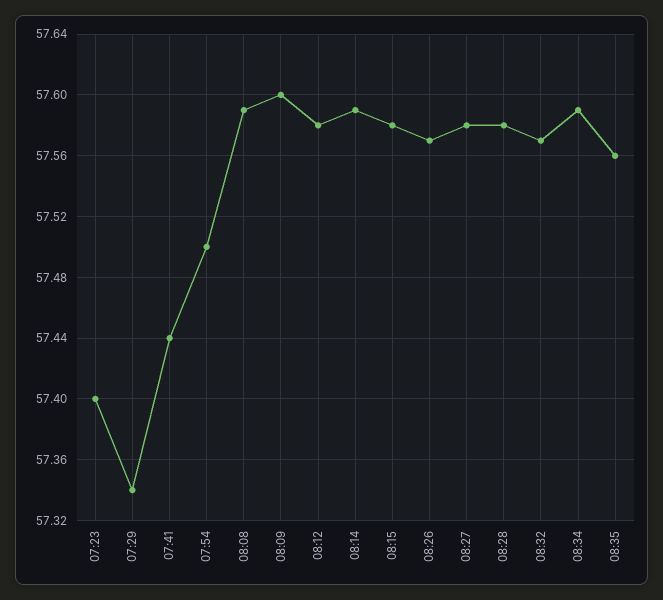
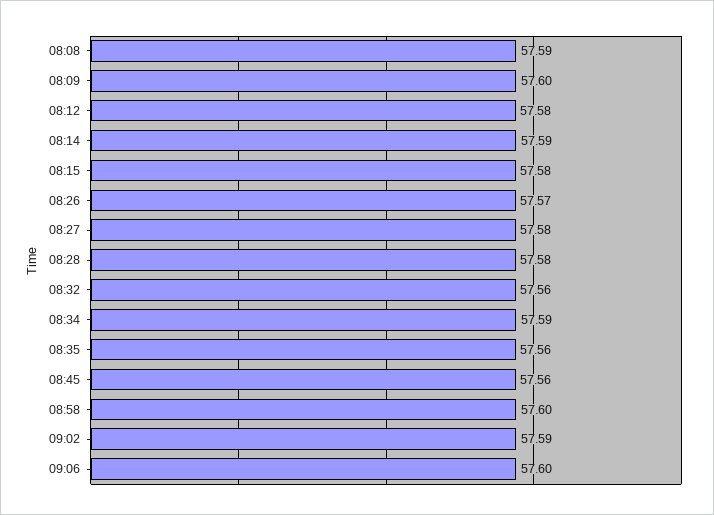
07:23: 57.4 -> none
07:29: 57.34 -> none
07:41: 57.44 -> none
07:54: 57.5 -> none
08:32: 57.57 -> 57.56
08:45: none -> 57.56
08:58: none -> 57.6
09:02: none -> 57.59
09:06: none -> 57.6

